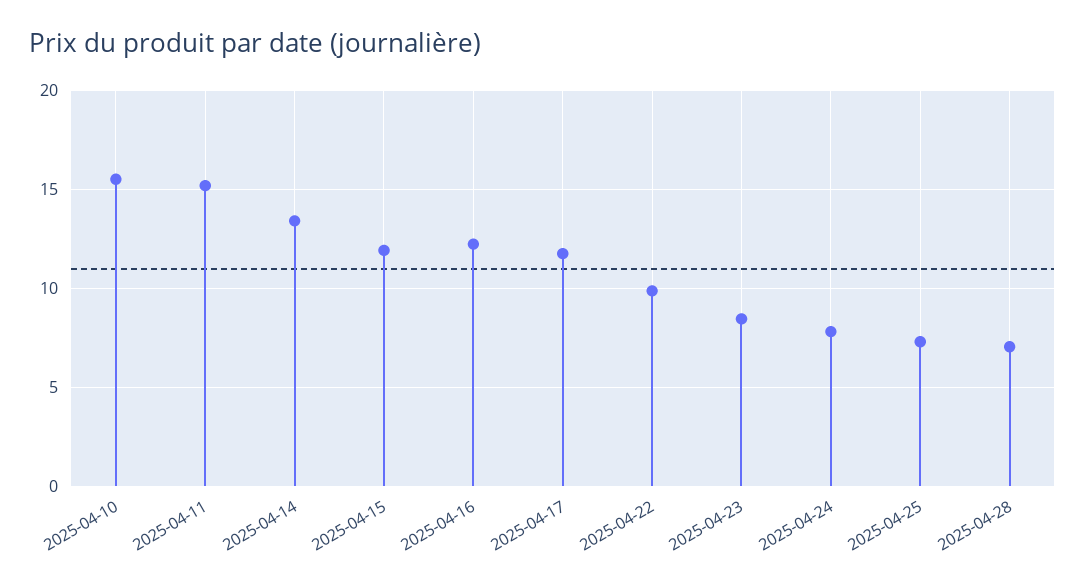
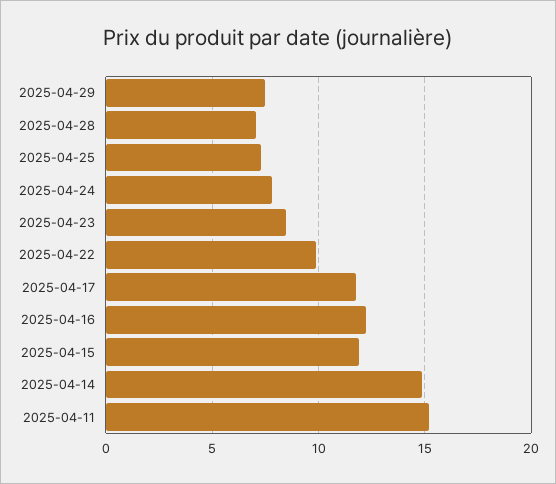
2025-04-10: 15.5 -> none
2025-04-14: 13.5 -> 15
2025-04-29: none -> 7.5

